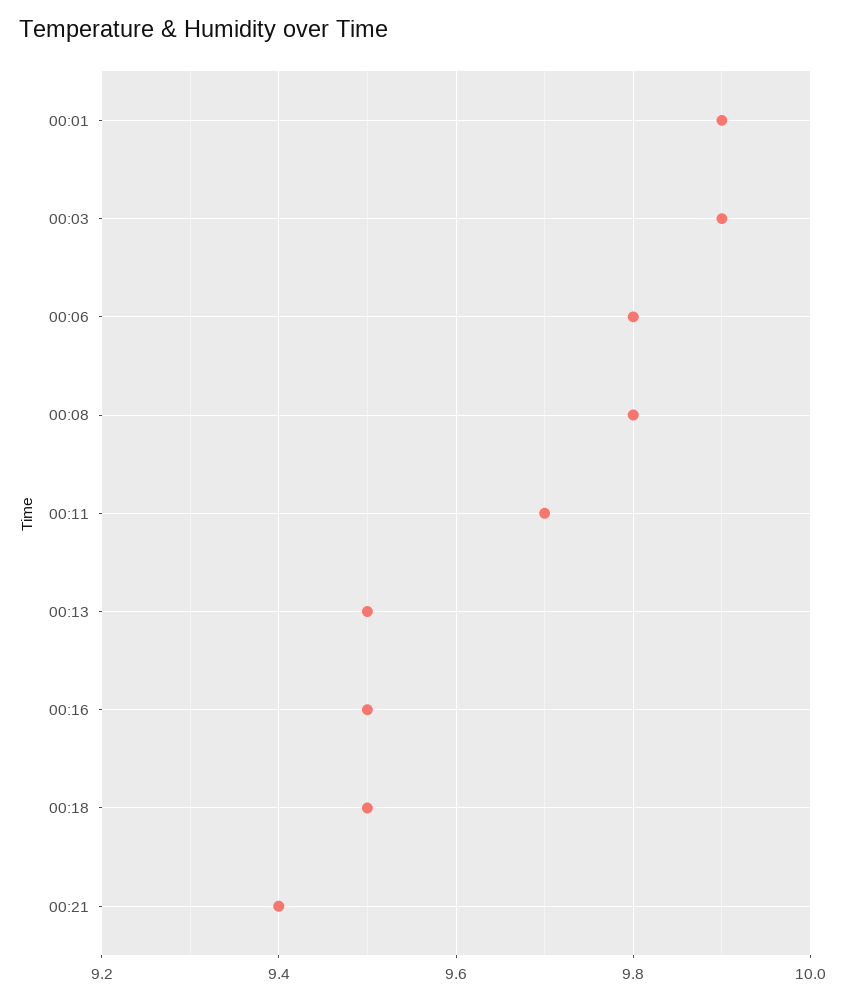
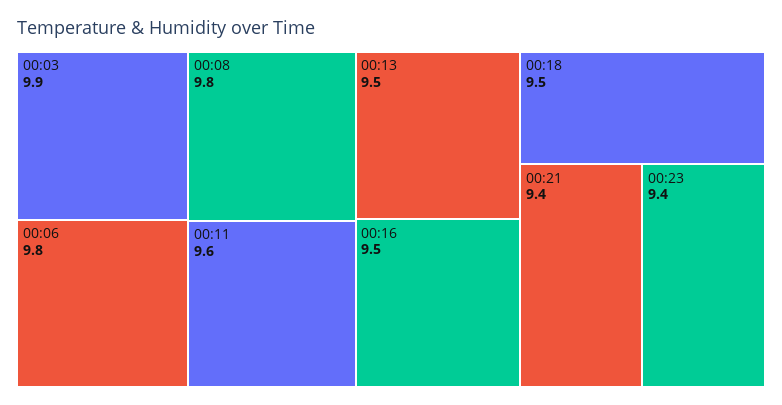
00:01: 9.9 -> none
00:11: 9.7 -> 9.6
00:23: none -> 9.4

